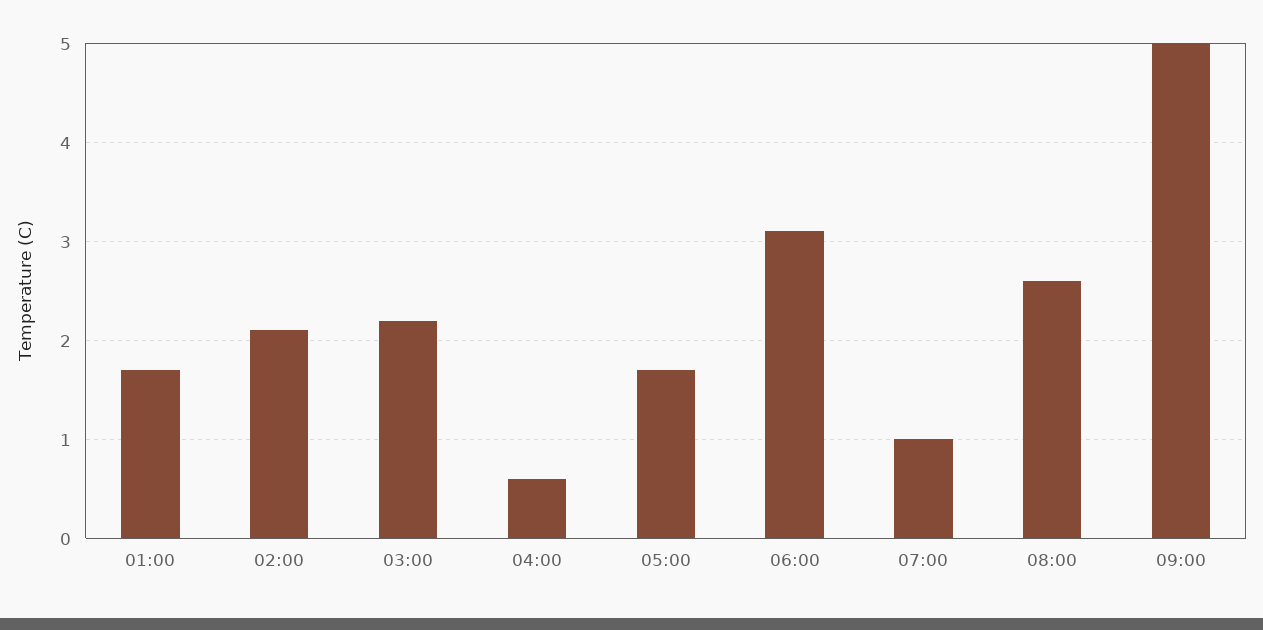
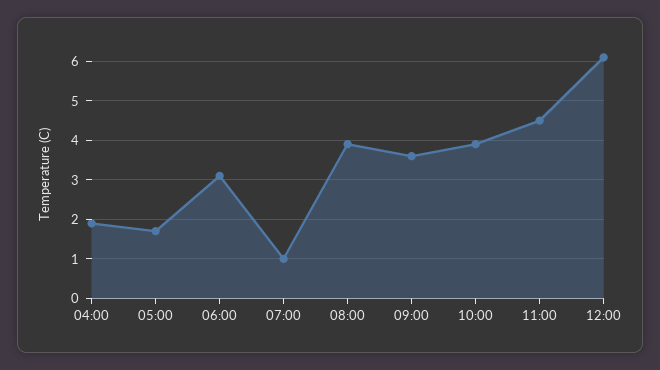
01:00: 1.7 -> none
02:00: 2.1 -> none
03:00: 2.2 -> none
04:00: 0.6 -> 2
08:00: 2.6 -> 4
09:00: 5 -> 3.5
10:00: none -> 4
11:00: none -> 4.5
12:00: none -> 6

